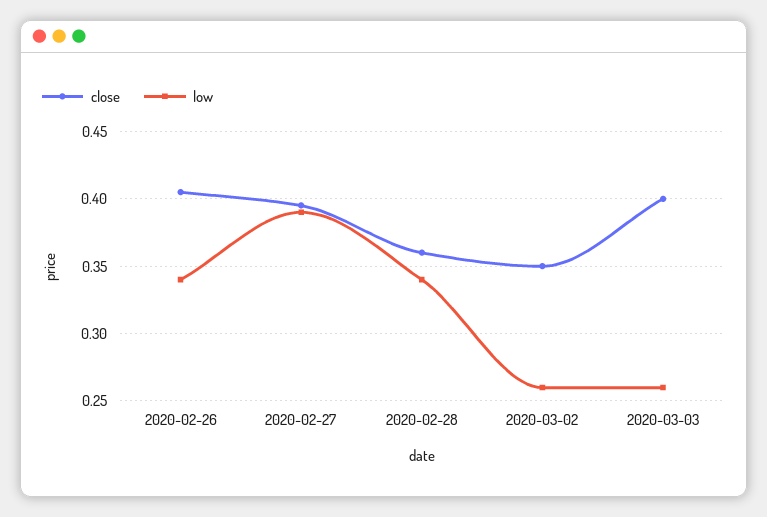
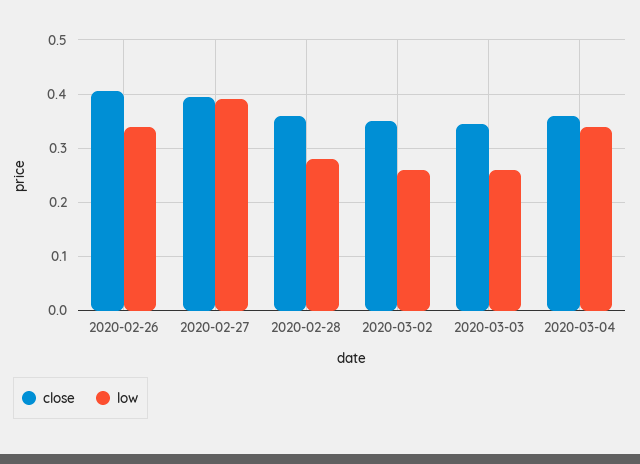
low, 2020-02-28: 0.34 -> 0.28
close, 2020-03-03: 0.4 -> 0.34
close, 2020-03-04: none -> 0.36
low, 2020-03-04: none -> 0.34

